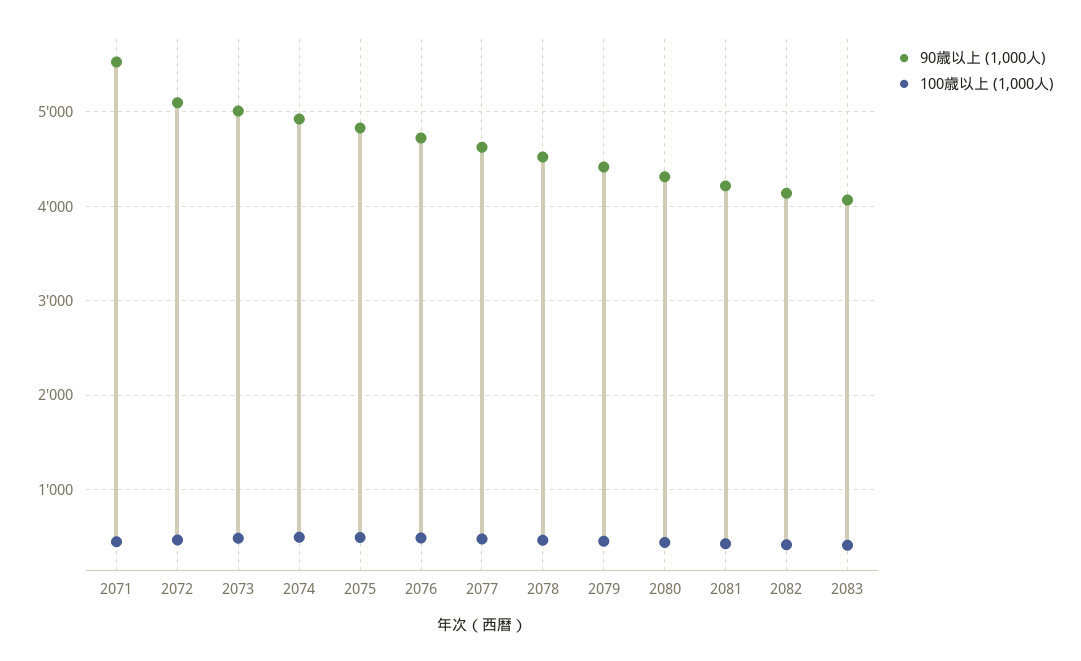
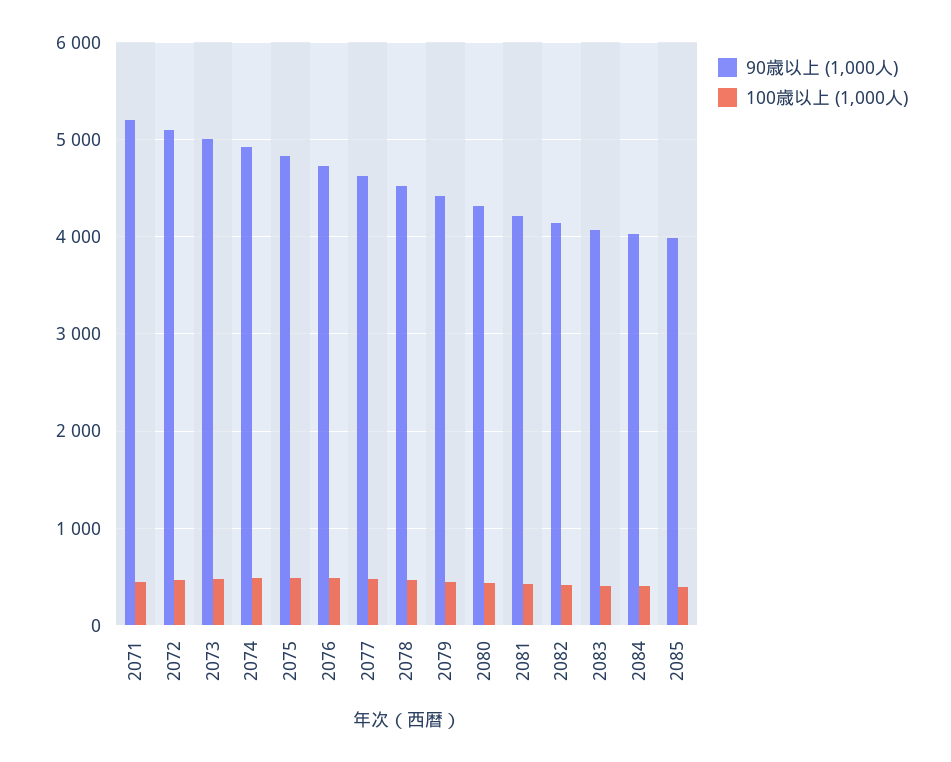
90歳以上 (1,000人), 2071: 5500 -> 5200
90歳以上 (1,000人), 2084: none -> 4000
100歳以上 (1,000人), 2084: none -> 400
90歳以上 (1,000人), 2085: none -> 4000
100歳以上 (1,000人), 2085: none -> 400

